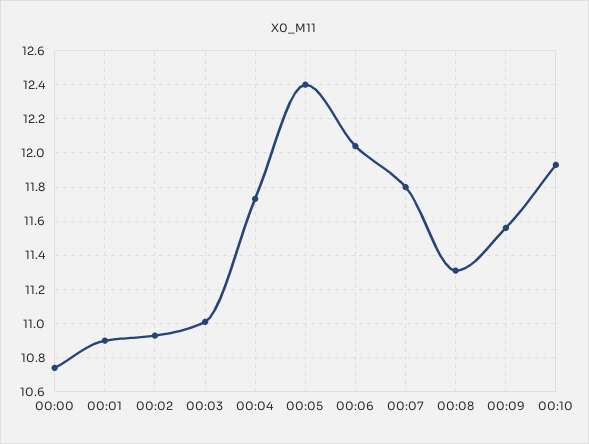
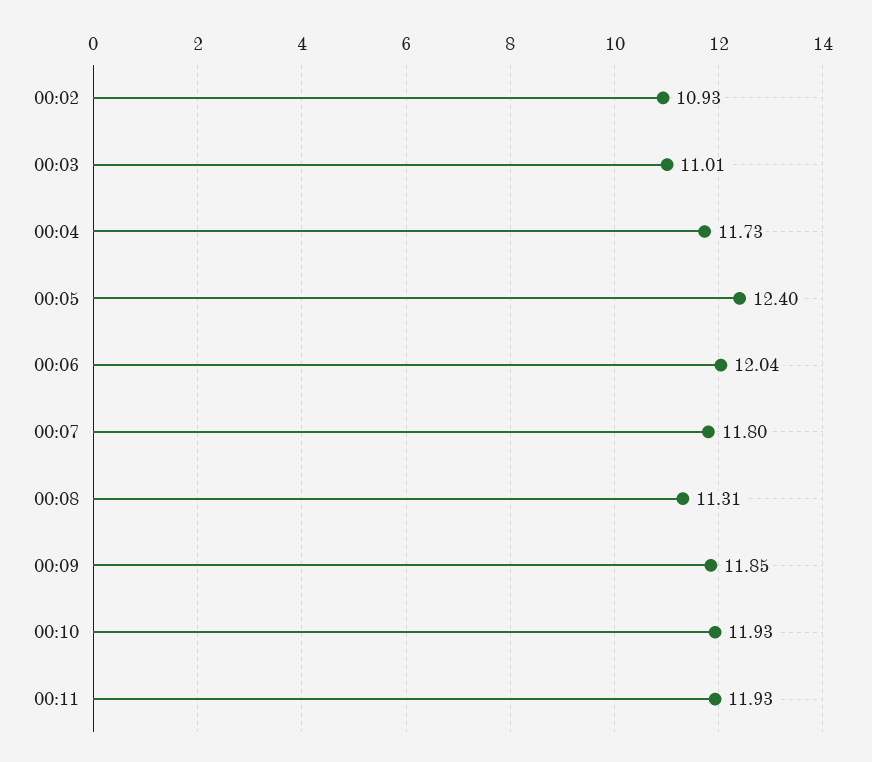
00:00: 10.75 -> none
00:01: 10.9 -> none
00:09: 11.55 -> 11.85
00:11: none -> 11.93

